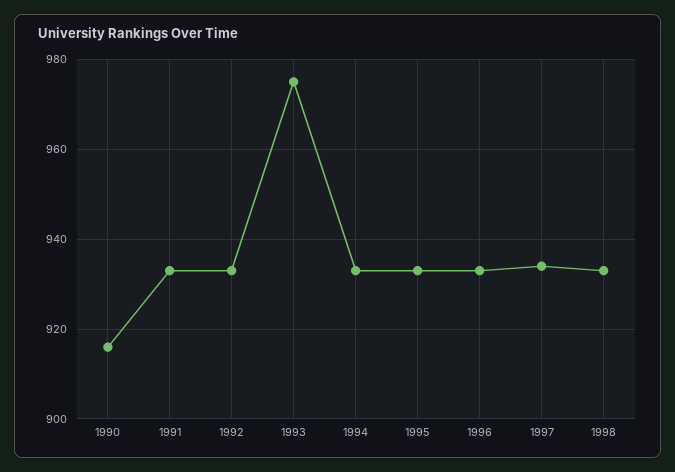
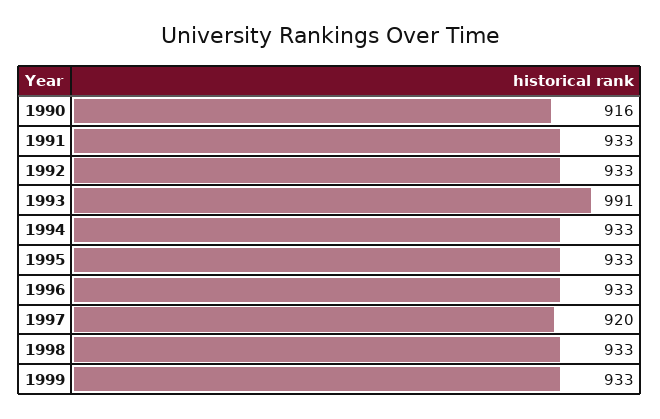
1993: 975 -> 991
1997: 935 -> 920
1999: none -> 933

